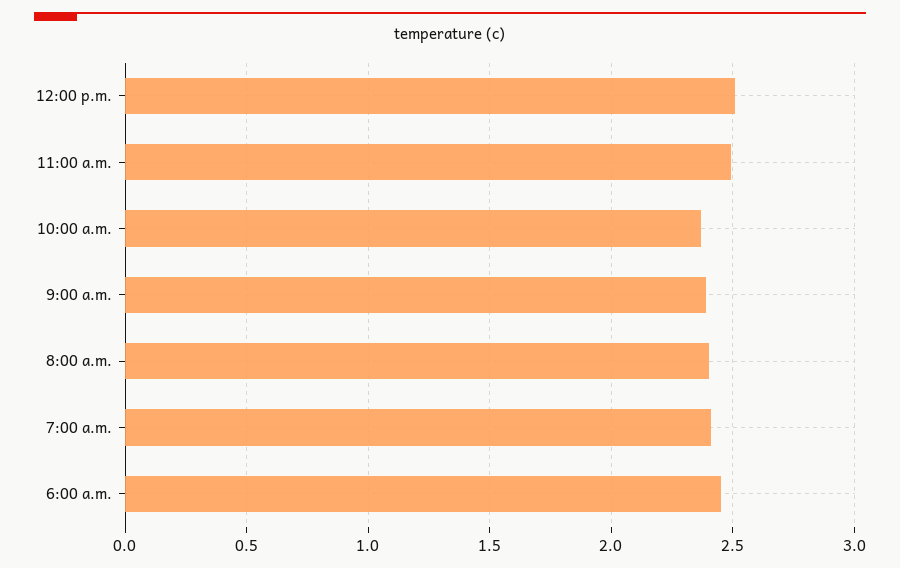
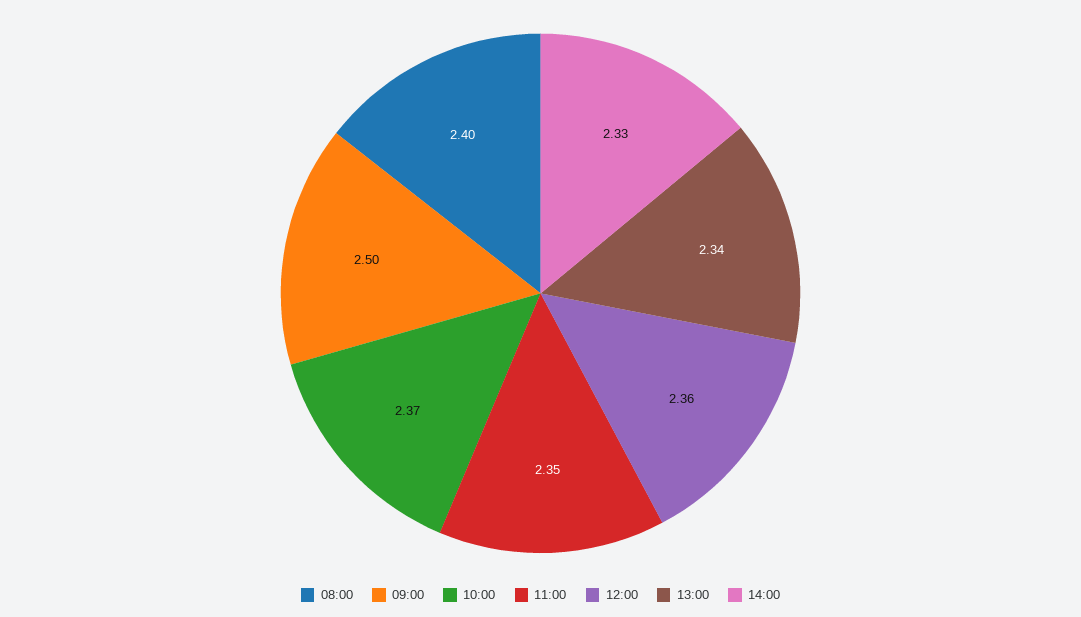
12:00 p.m.: 2.5 -> 2.36
11:00 a.m.: 2.5 -> 2.35
9:00 a.m.: 2.4 -> 2.5
7:00 a.m.: 2.4 -> none
6:00 a.m.: 2.45 -> none
13:00: none -> 2.34
14:00: none -> 2.33

